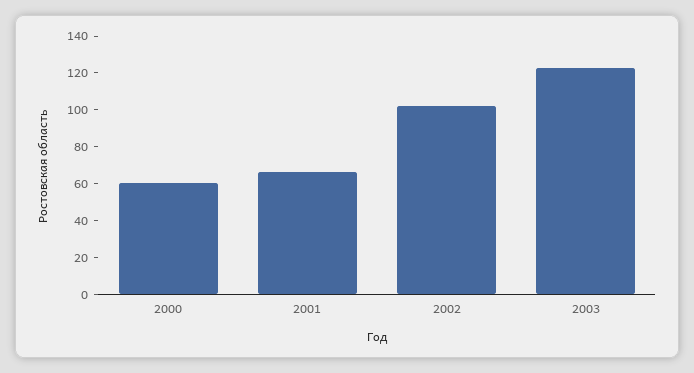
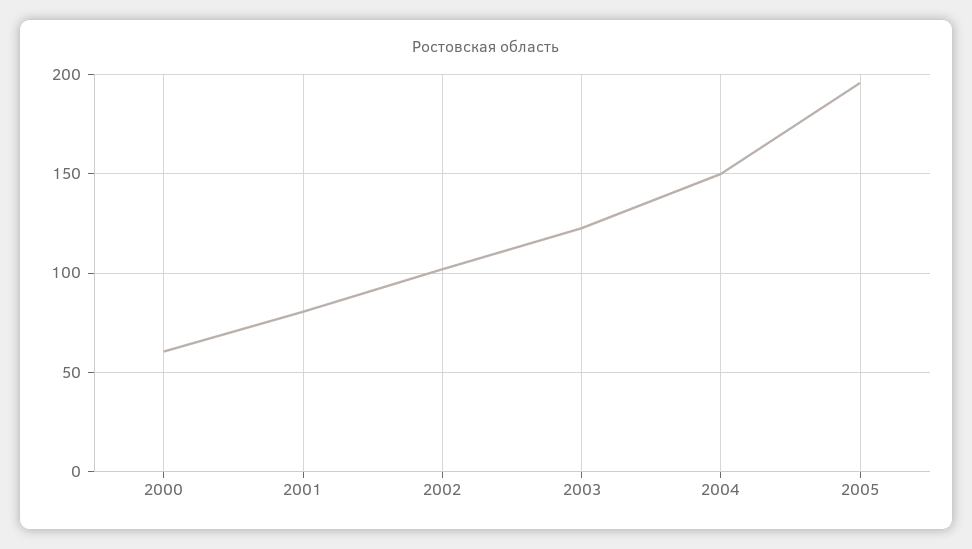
2001: 65 -> 80
2004: none -> 150
2005: none -> 195

